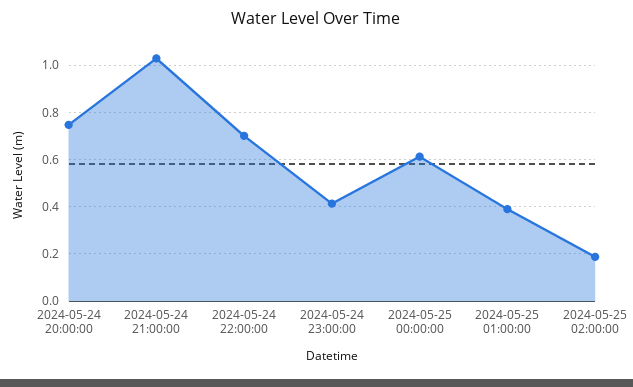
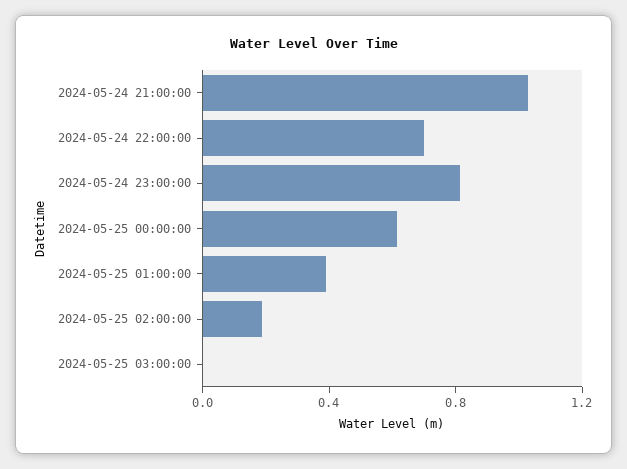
2024-05-24 20:00:00: 0.75 -> none
2024-05-24 23:00:00: 0.4 -> 0.8
2024-05-25 03:00:00: none -> 0

